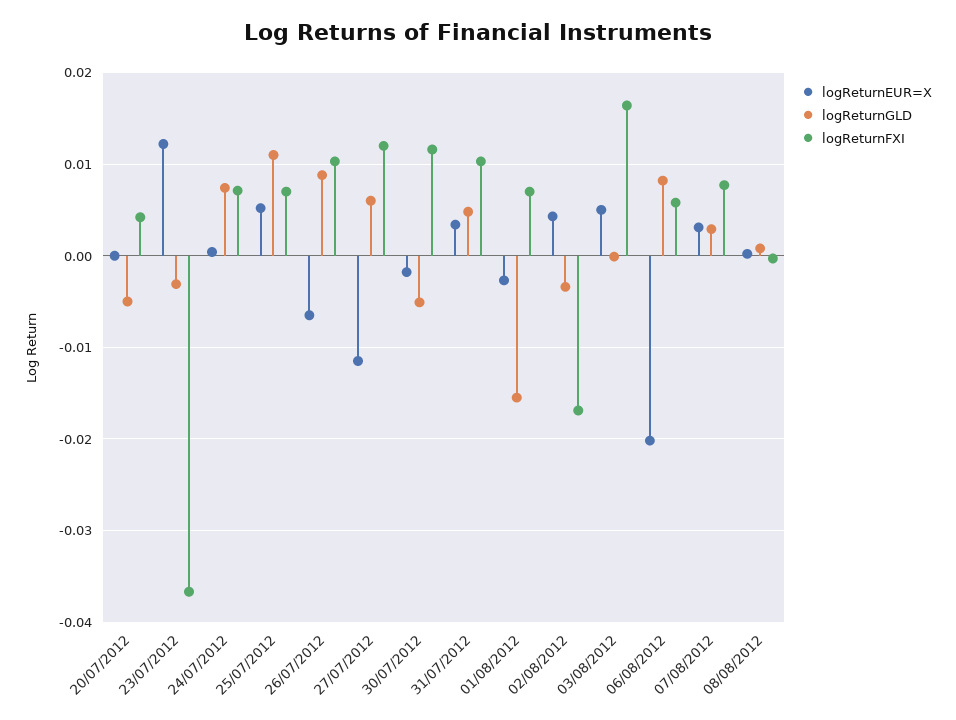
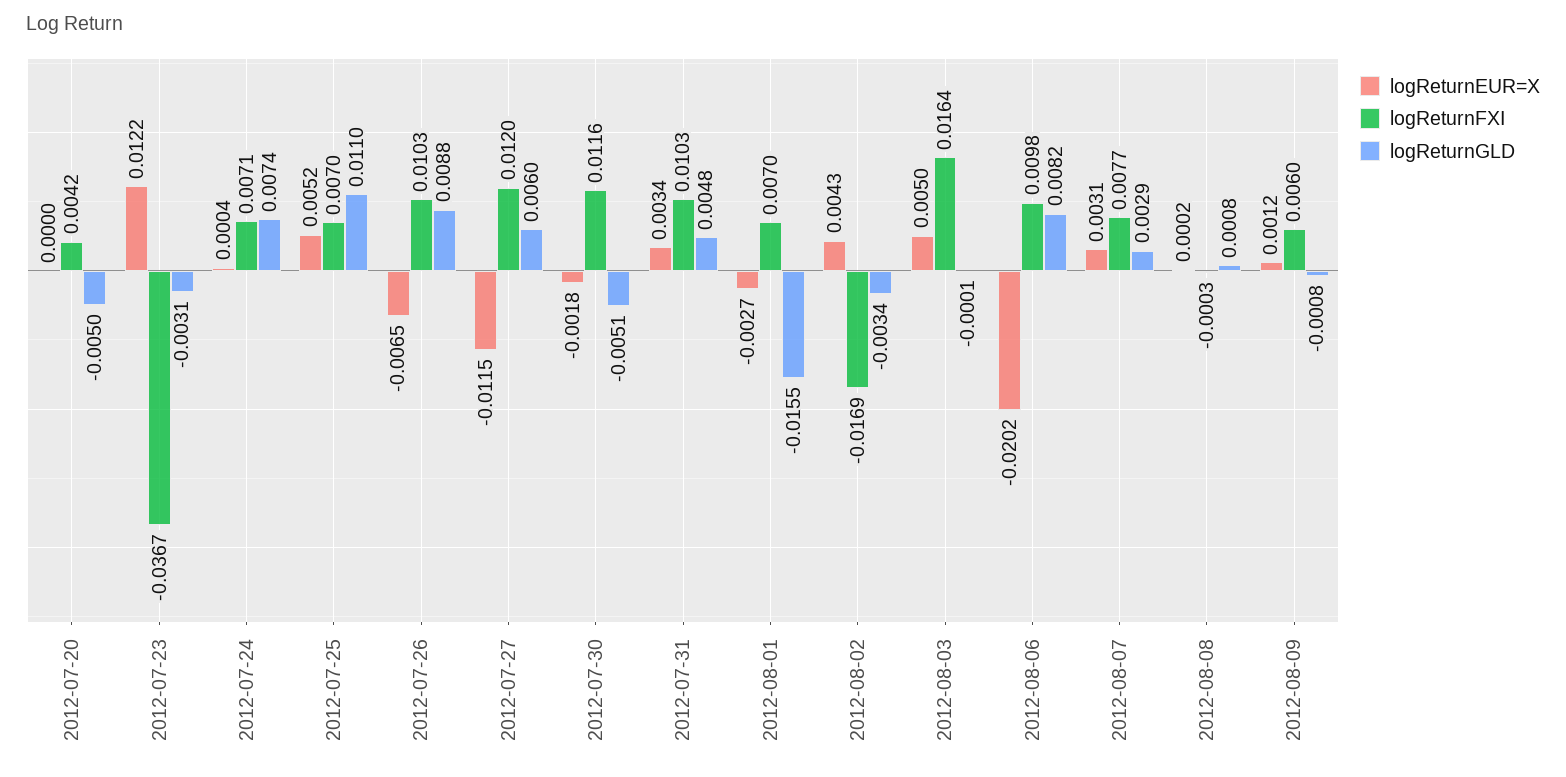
logReturnFXI, 06/08/2012: 0.006 -> 0.0098
logReturnEUR=X, 2012-08-09: none -> 0.0012
logReturnFXI, 2012-08-09: none -> 0.006
logReturnGLD, 2012-08-09: none -> -0.0008

